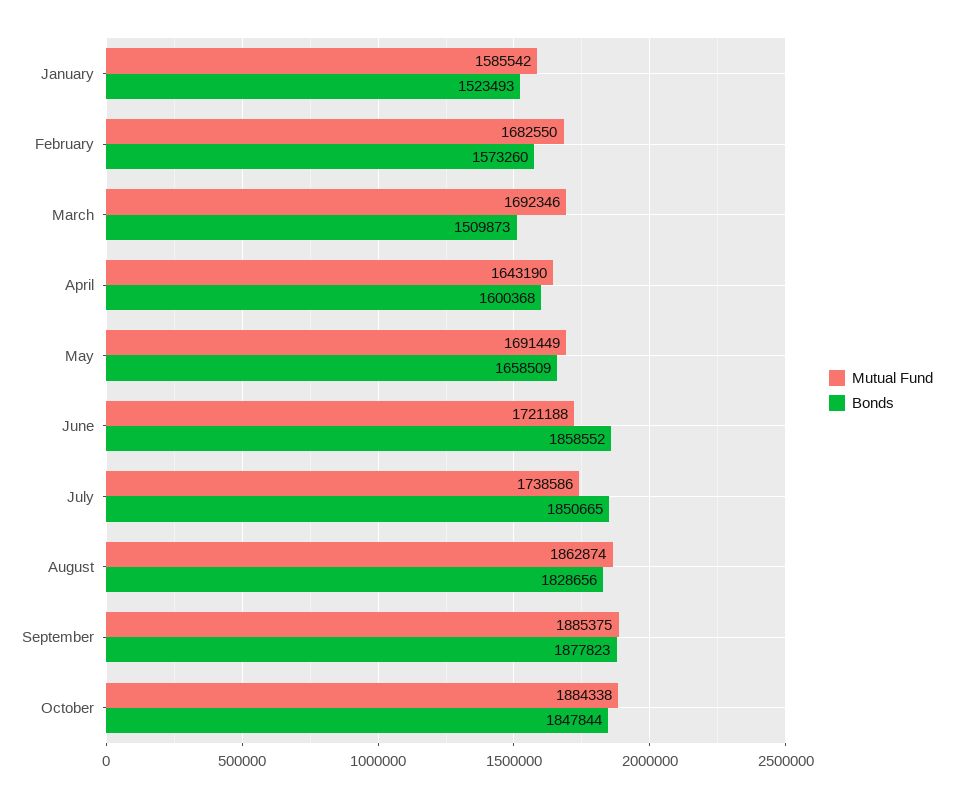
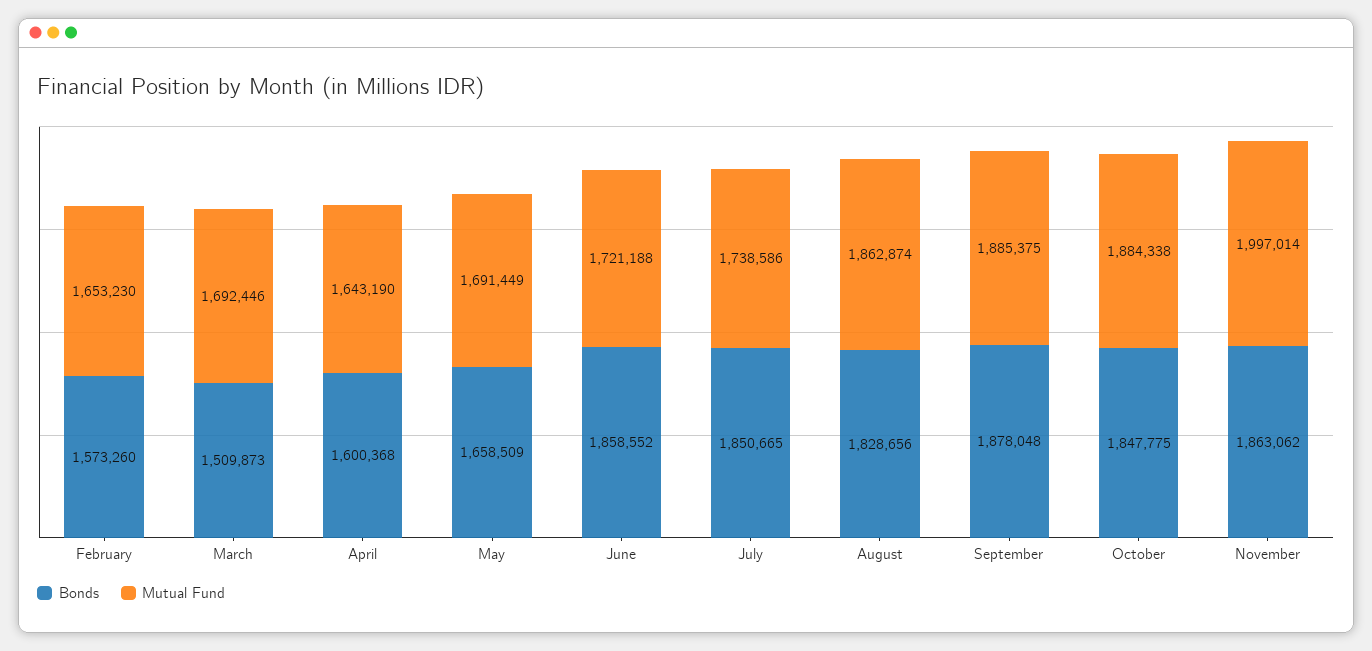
Mutual Fund, January: 1585542 -> none
Bonds, January: 1523493 -> none
Mutual Fund, February: 1682550 -> 1653230
Mutual Fund, March: 1692346 -> 1692446
Bonds, September: 1877823 -> 1878048
Bonds, October: 1847844 -> 1847775
Bonds, November: none -> 1863062
Mutual Fund, November: none -> 1997014

